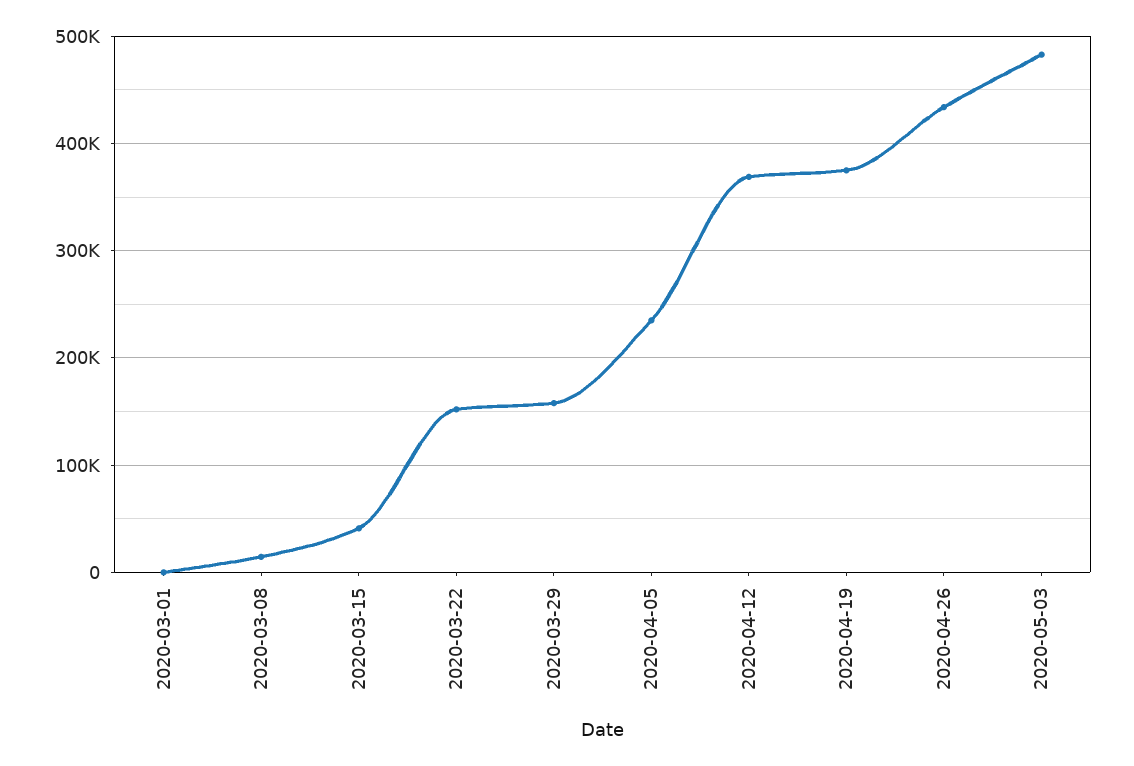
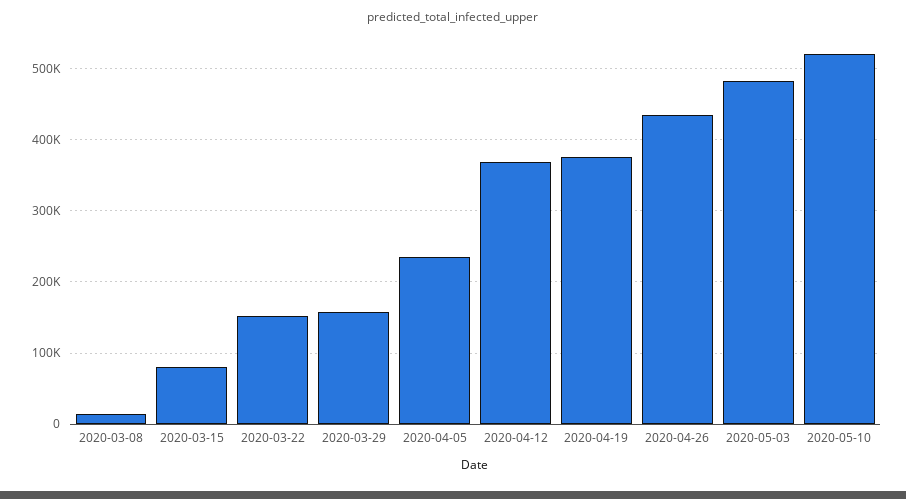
2020-03-01: 0 -> none
2020-03-15: 40000 -> 80000
2020-05-10: none -> 520000

